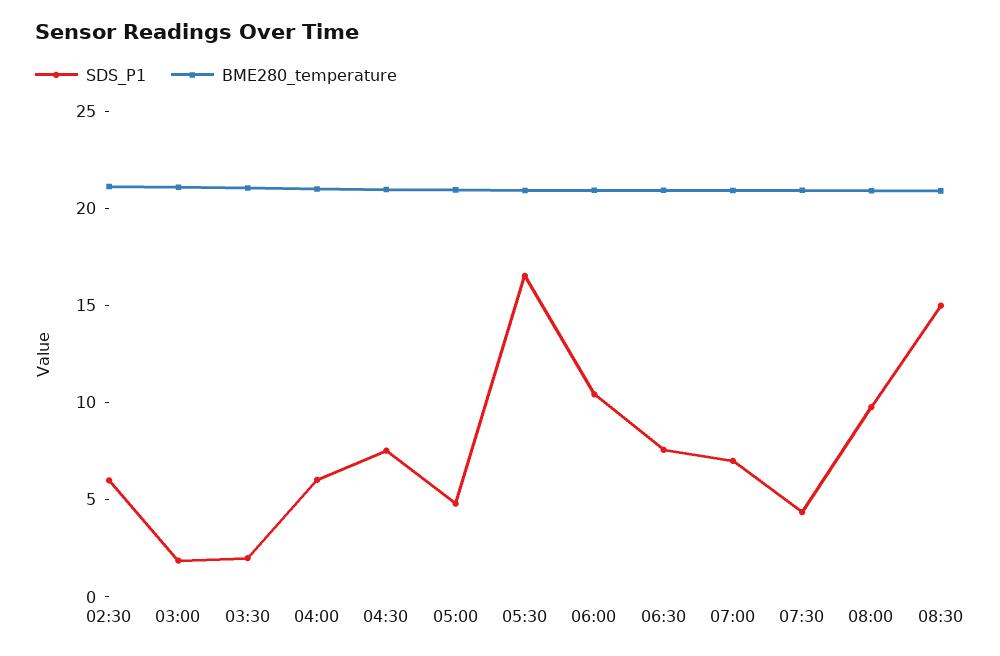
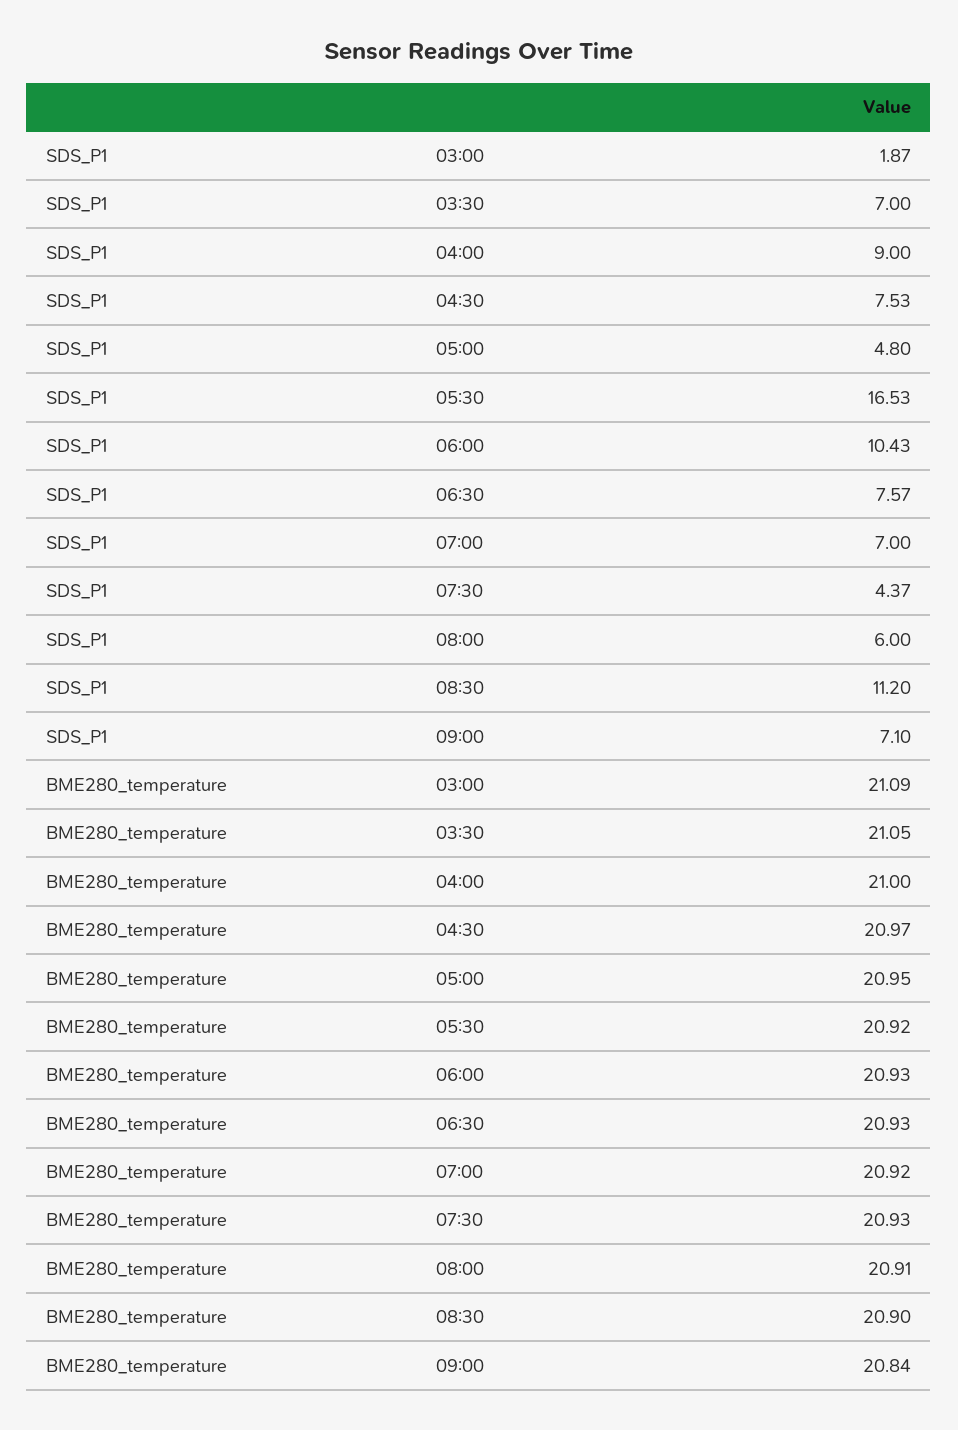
SDS_P1, 02:30: 6 -> none
BME280_temperature, 02:30: 21 -> none
SDS_P1, 03:30: 2 -> 7
SDS_P1, 04:00: 6 -> 9
SDS_P1, 08:00: 10 -> 6
SDS_P1, 08:30: 15 -> 11.2
SDS_P1, 09:00: none -> 7.1
BME280_temperature, 09:00: none -> 20.84

